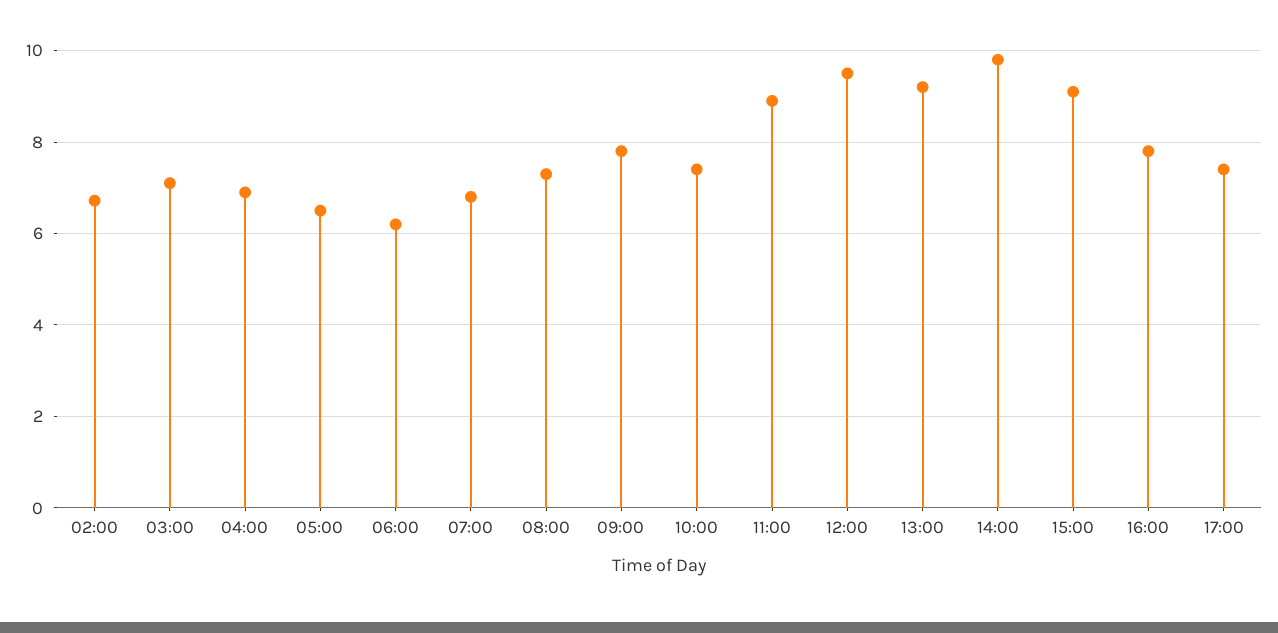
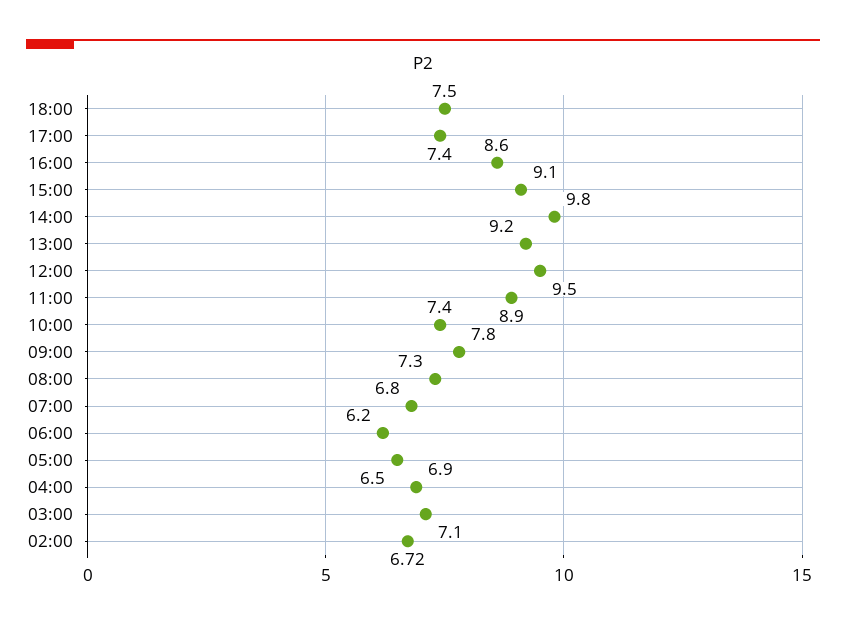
16:00: 7.8 -> 8.6
18:00: none -> 7.5

